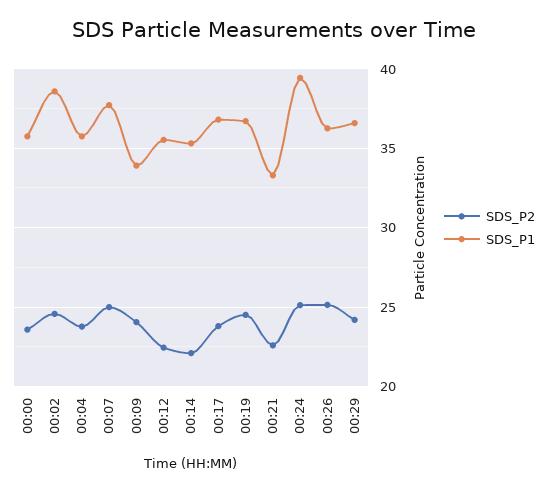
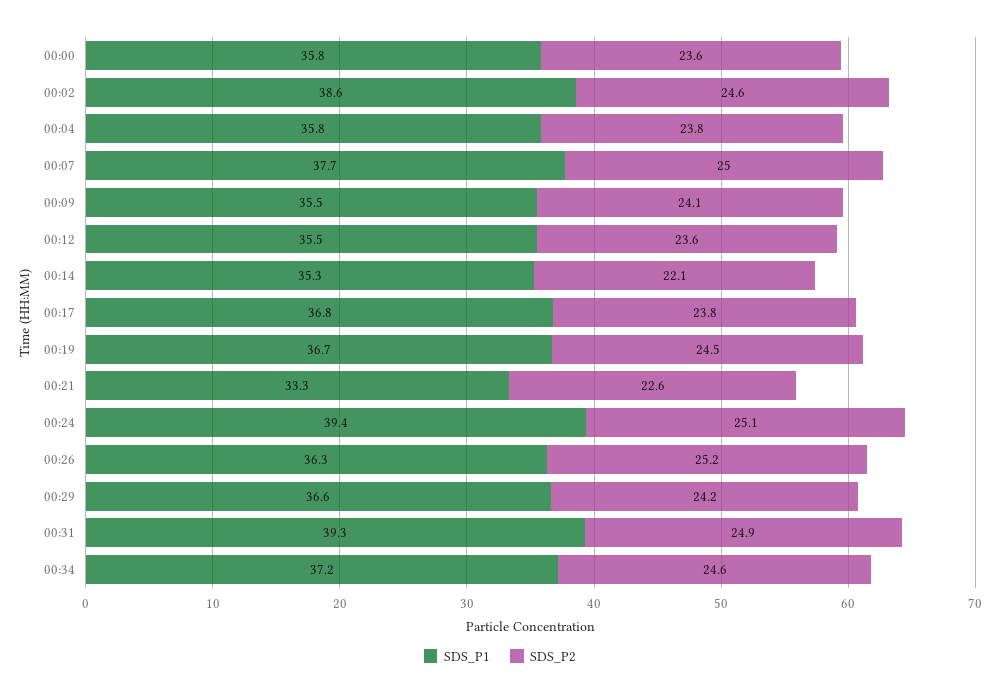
SDS_P1, 00:09: 34 -> 35.5
SDS_P2, 00:12: 22.5 -> 23.6
SDS_P1, 00:31: none -> 39.3
SDS_P2, 00:31: none -> 24.9
SDS_P1, 00:34: none -> 37.2
SDS_P2, 00:34: none -> 24.6

